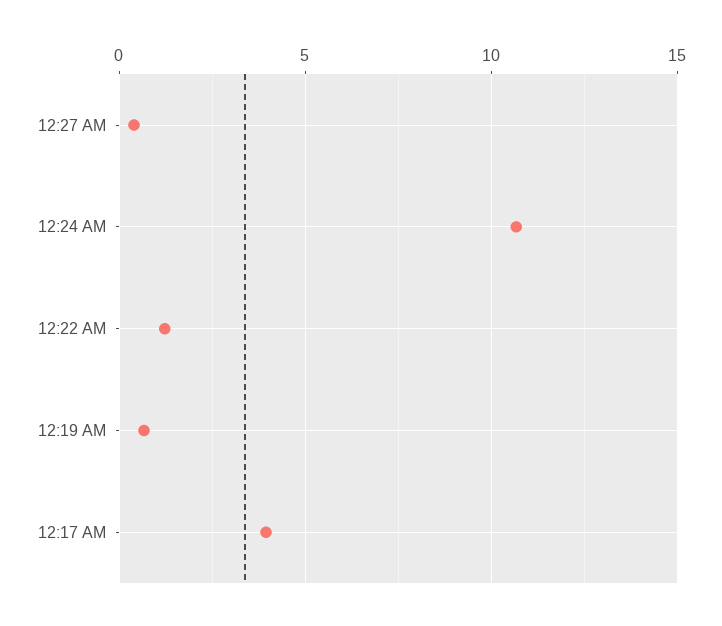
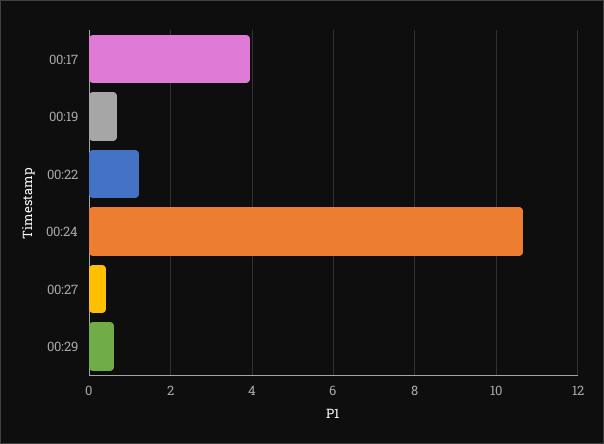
00:29: none -> 0.6

